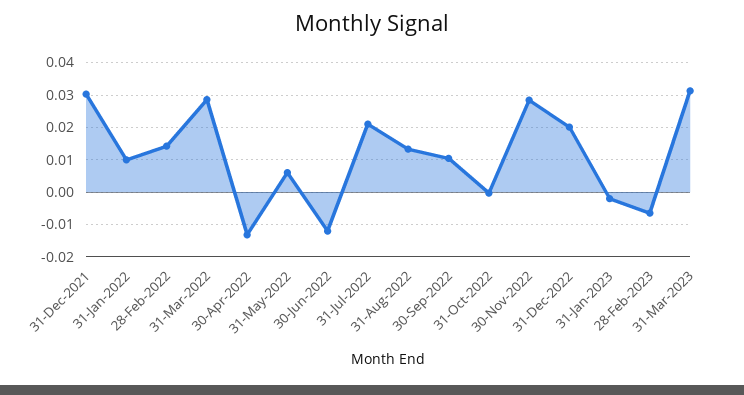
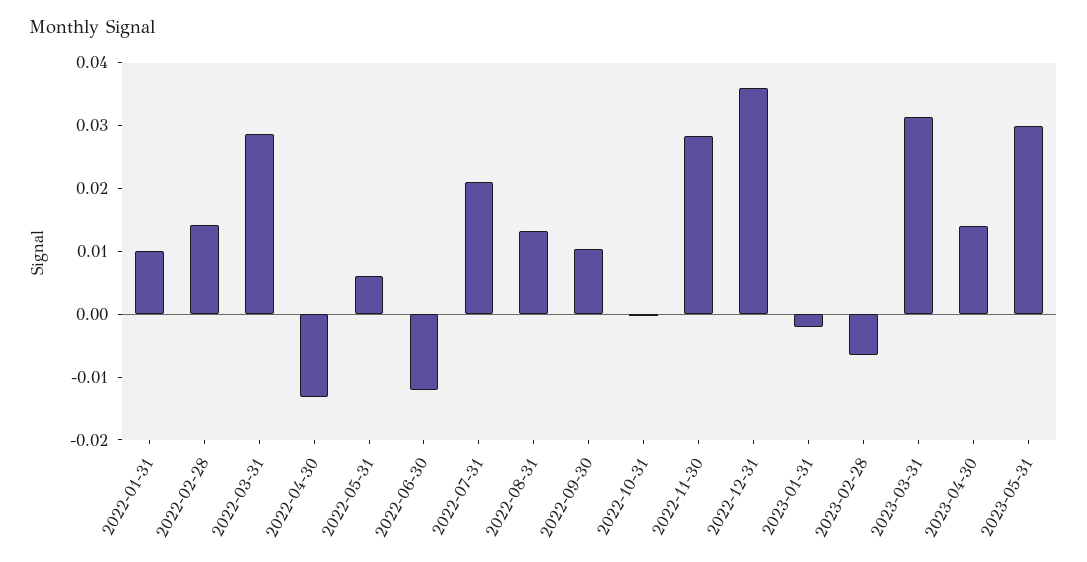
31-Dec-2021: 0.03 -> none
31-Dec-2022: 0.02 -> 0.036
2023-04-30: none -> 0.014
2023-05-31: none -> 0.03

